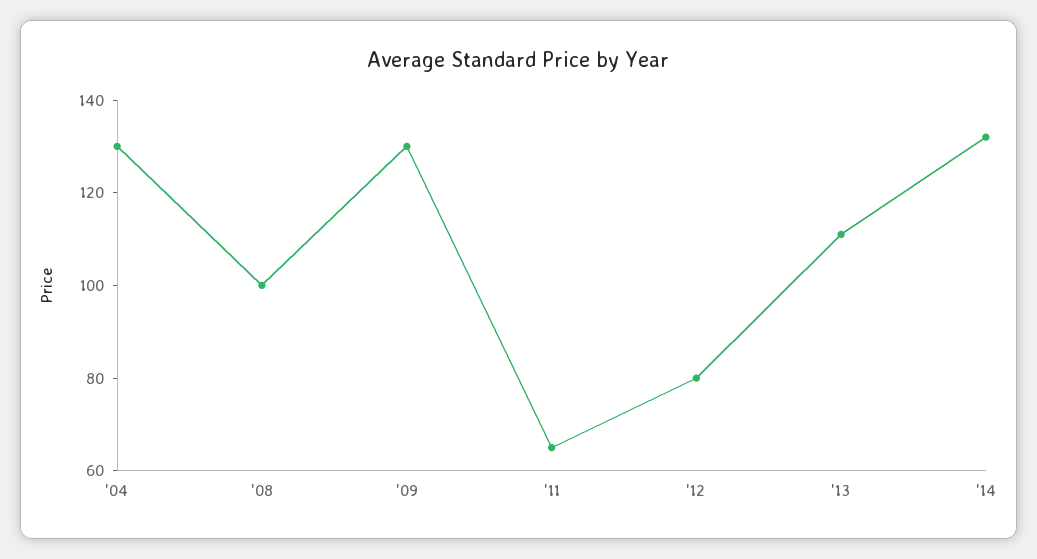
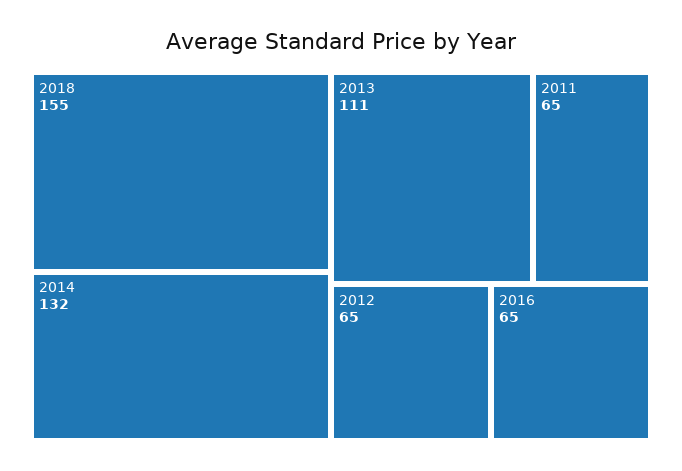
'04: 130 -> none
'08: 100 -> none
'09: 130 -> none
'12: 80 -> 65
2018: none -> 155
2016: none -> 65

